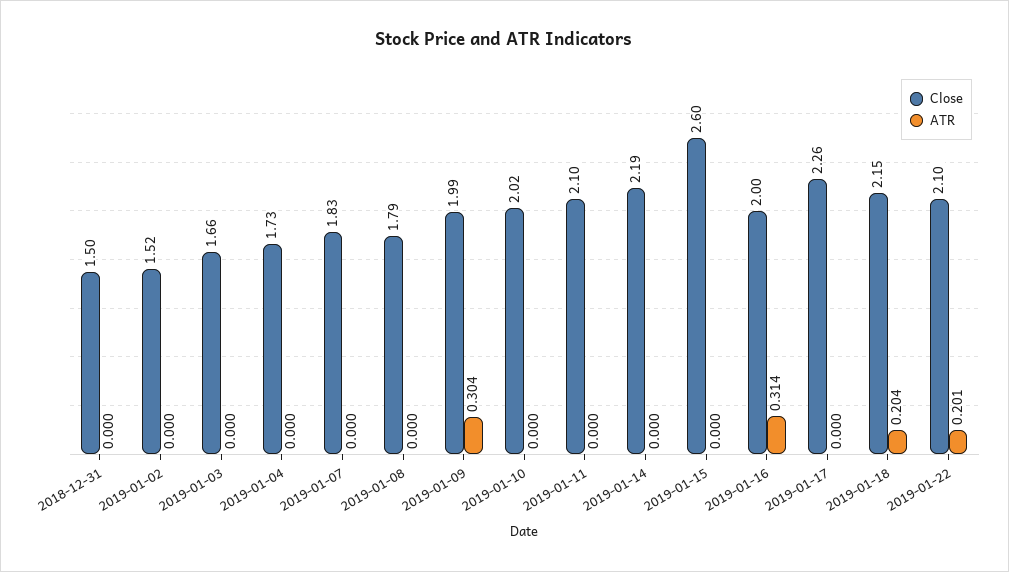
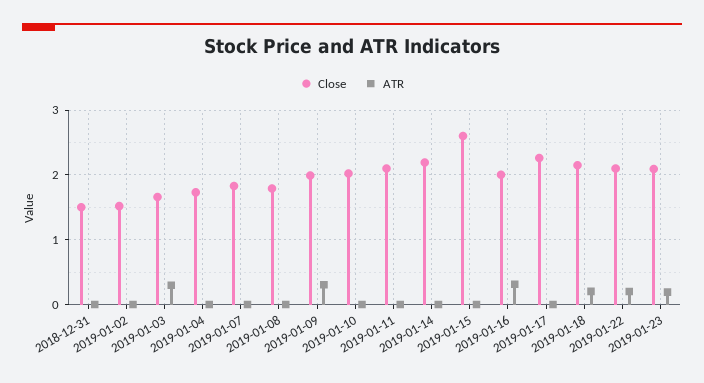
ATR, 2019-01-03: 0 -> 0.3
Close, 2019-01-23: none -> 2.1
ATR, 2019-01-23: none -> 0.2

